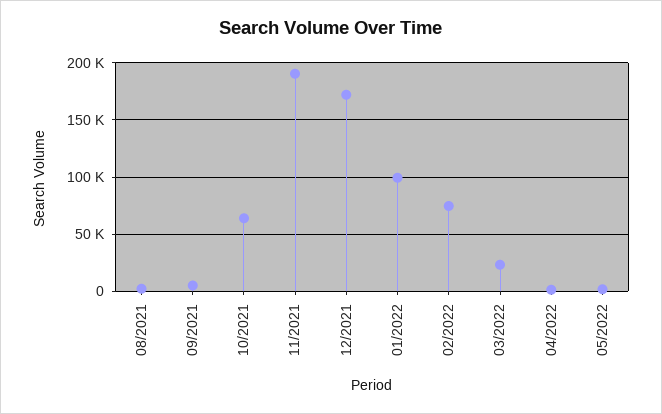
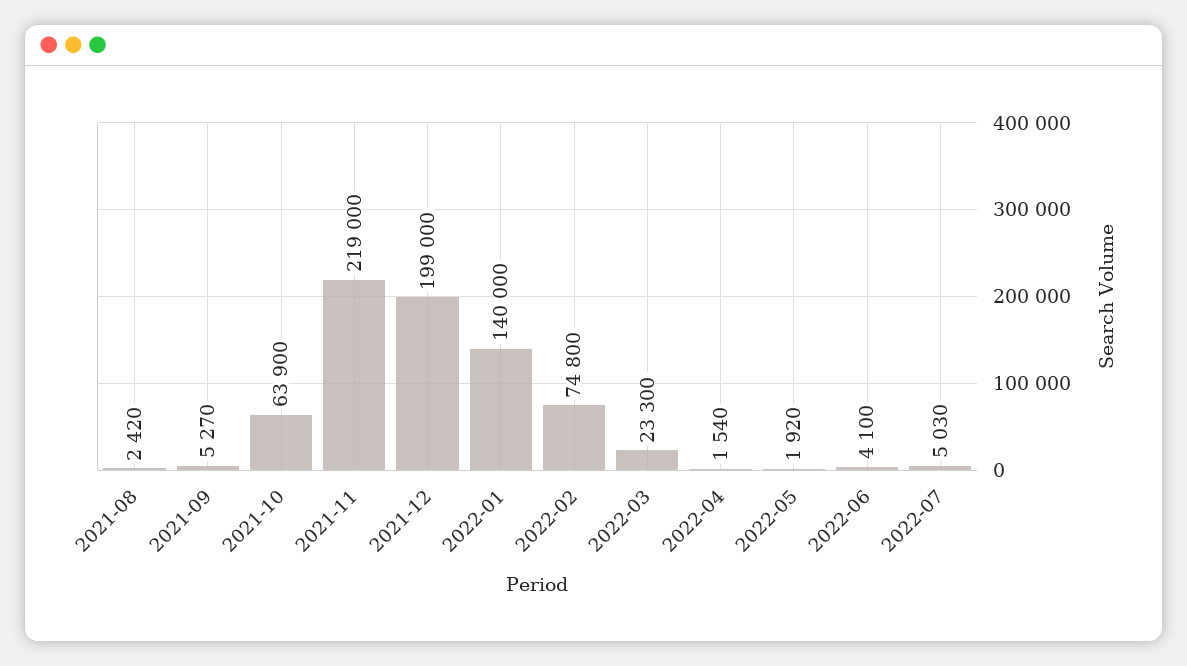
11/2021: 190000 -> 219000
12/2021: 170000 -> 199000
01/2022: 100000 -> 140000
2022-06: none -> 4100
2022-07: none -> 5030

